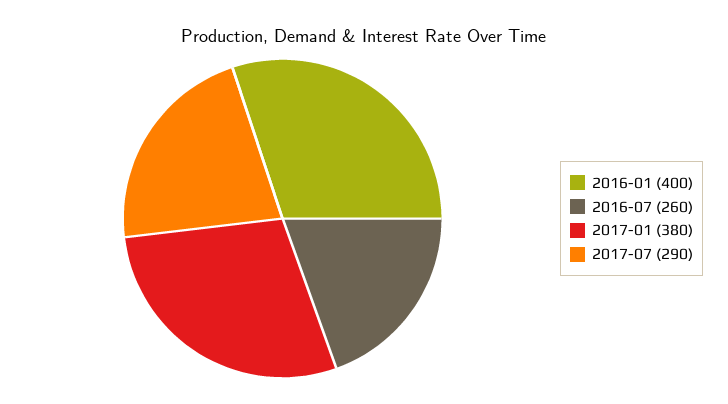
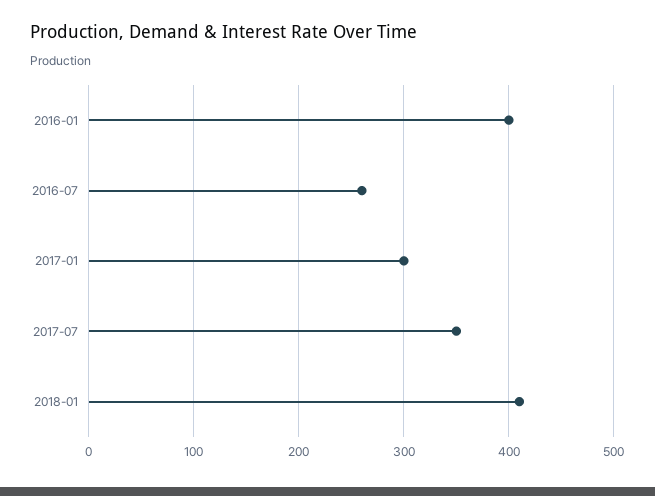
2017-01: 380 -> 300
2017-07: 290 -> 350
2018-01: none -> 410

